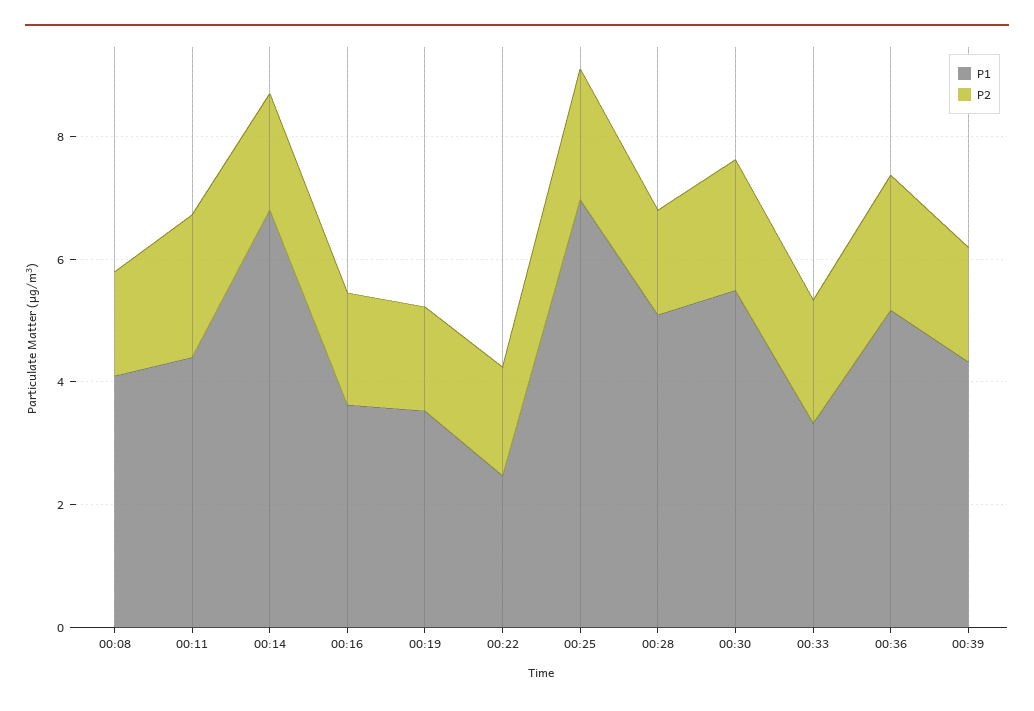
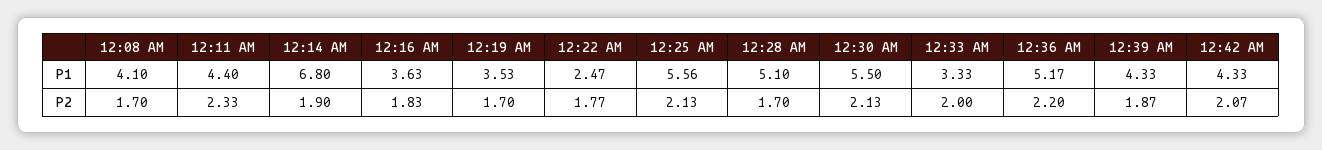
P1, 00:25: 7 -> 5.56
P1, 12:42 AM: none -> 4.33
P2, 12:42 AM: none -> 2.07

